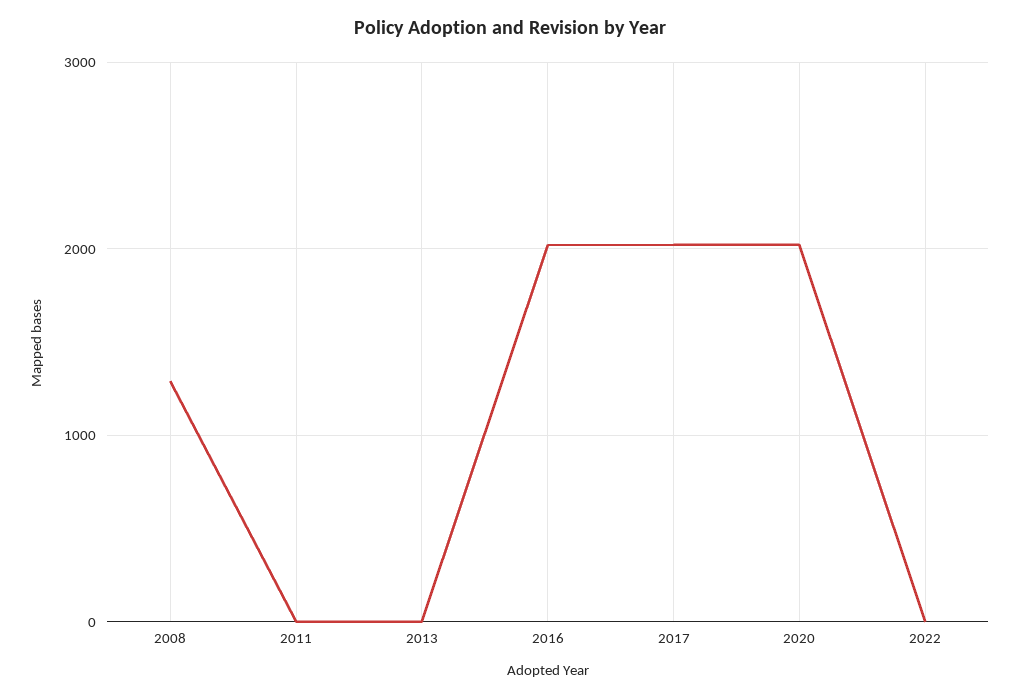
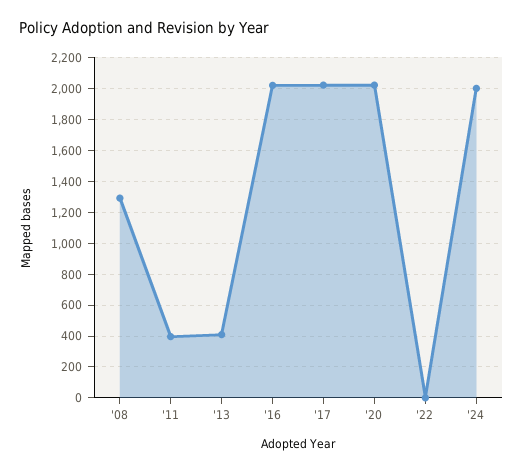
2011: 0 -> 400
2013: 0 -> 400
'24: none -> 2000

